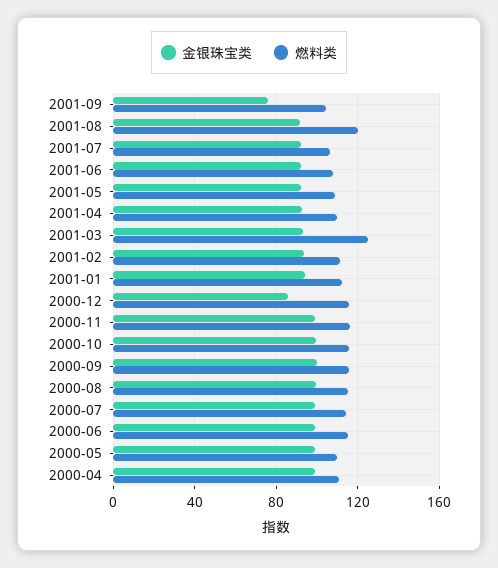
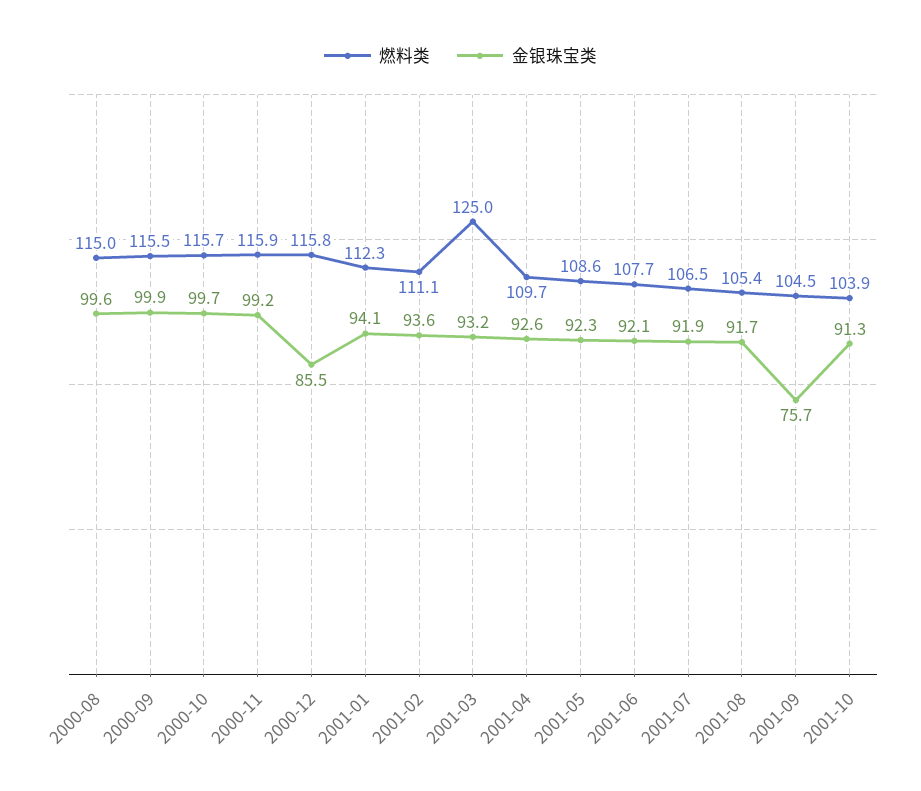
燃料类, 2001-08: 120 -> 105.4
金银珠宝类, 2000-07: 100 -> none
燃料类, 2000-07: 115 -> none
金银珠宝类, 2000-06: 100 -> none
燃料类, 2000-06: 115 -> none
金银珠宝类, 2000-05: 100 -> none
燃料类, 2000-05: 110 -> none
金银珠宝类, 2000-04: 100 -> none
燃料类, 2000-04: 110 -> none
燃料类, 2001-10: none -> 103.9
金银珠宝类, 2001-10: none -> 91.3

